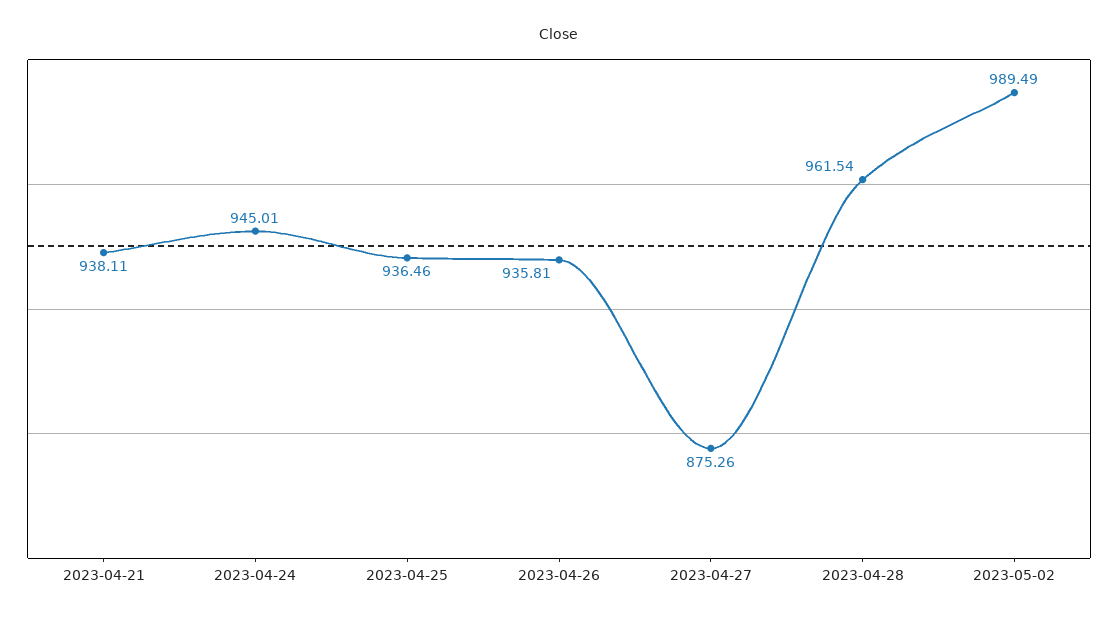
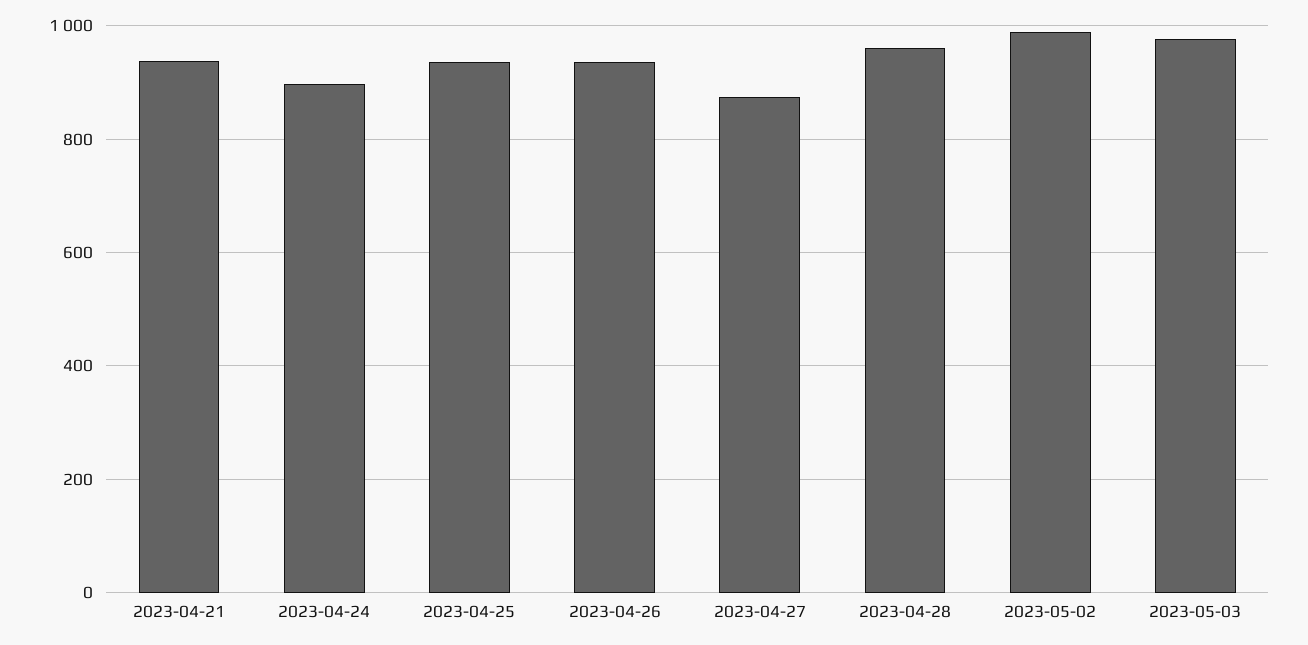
2023-04-24: 945.01 -> 900
2023-05-03: none -> 980

